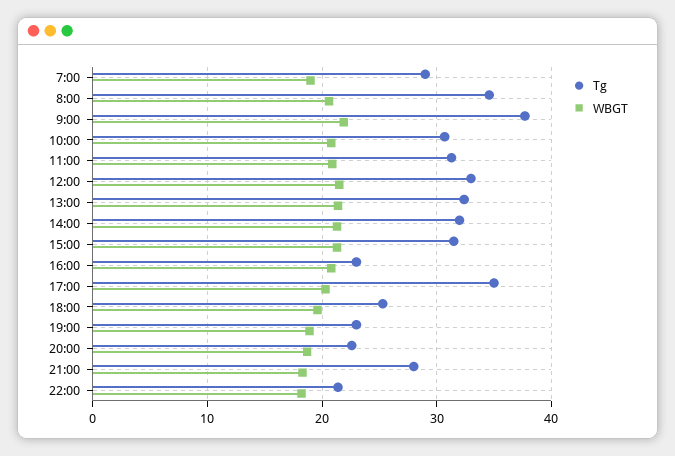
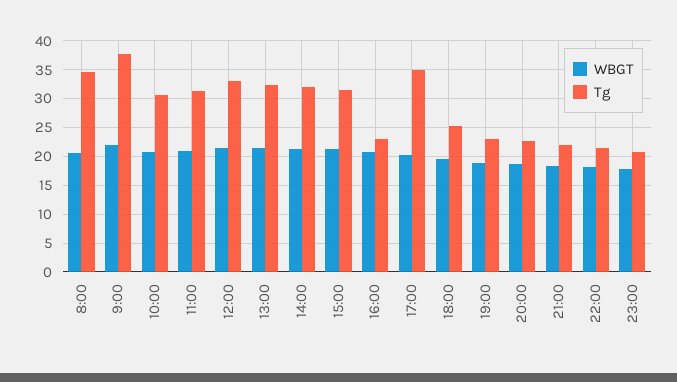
Tg, 7:00: 29 -> none
WBGT, 7:00: 19 -> none
Tg, 21:00: 28 -> 22.5
WBGT, 23:00: none -> 17.5
Tg, 23:00: none -> 20

